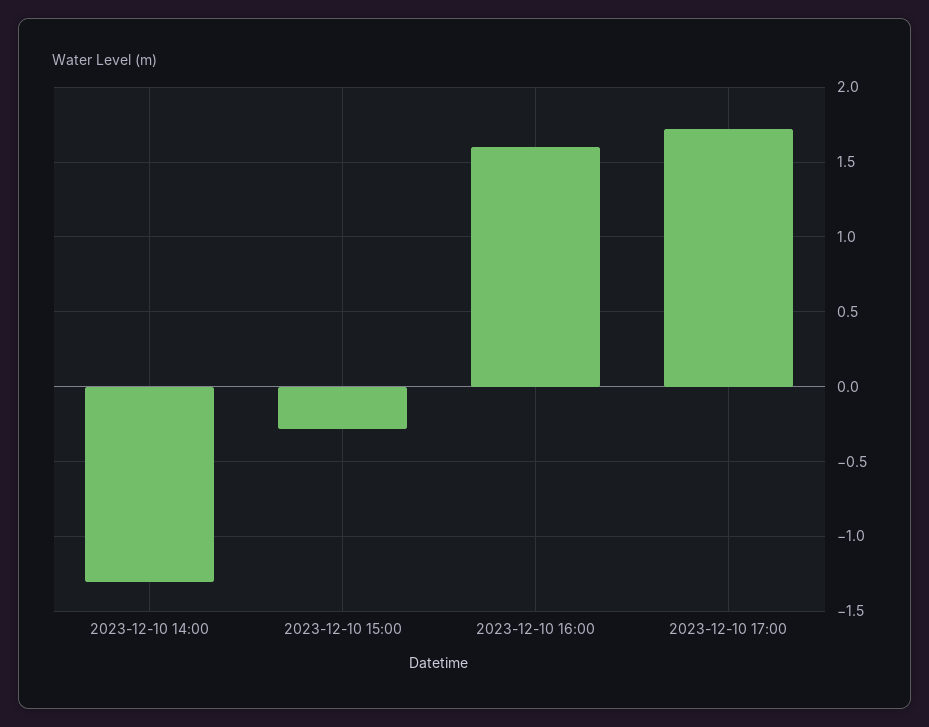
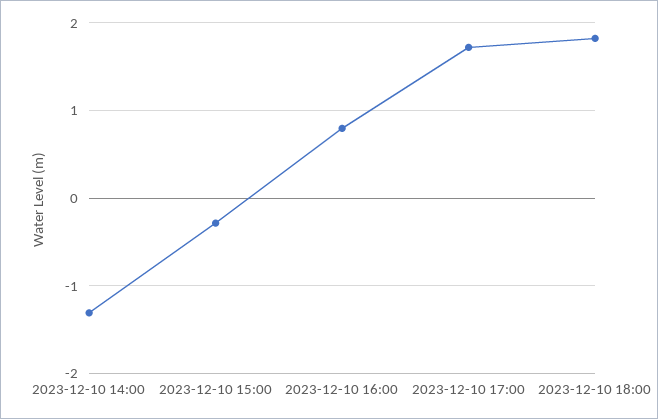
2023-12-10 16:00: 1.6 -> 0.8
2023-12-10 18:00: none -> 1.8

